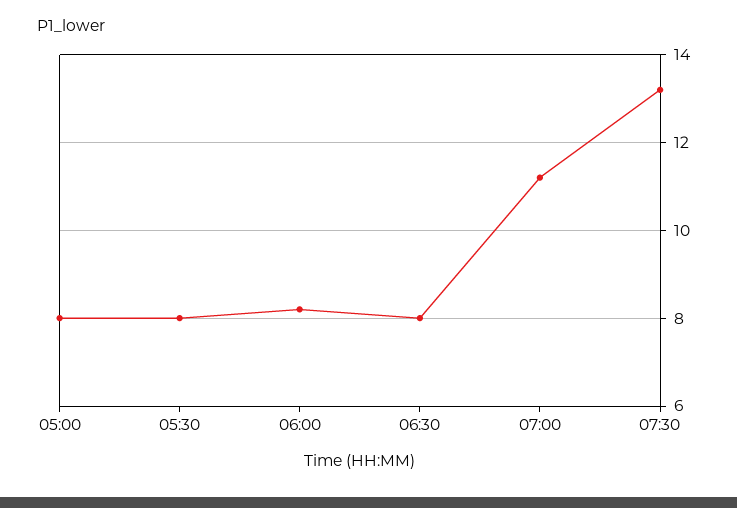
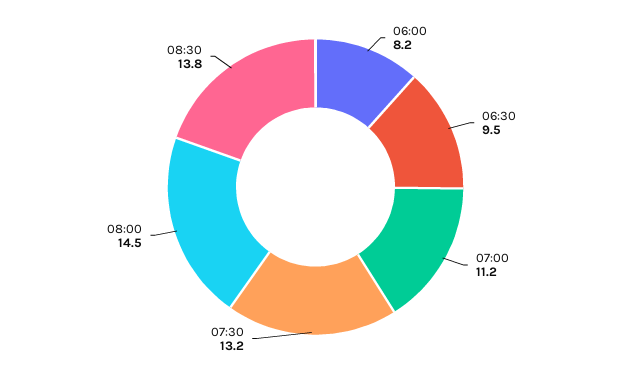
05:00: 8 -> none
05:30: 8 -> none
06:30: 8 -> 9.5
08:00: none -> 14.5
08:30: none -> 13.8

